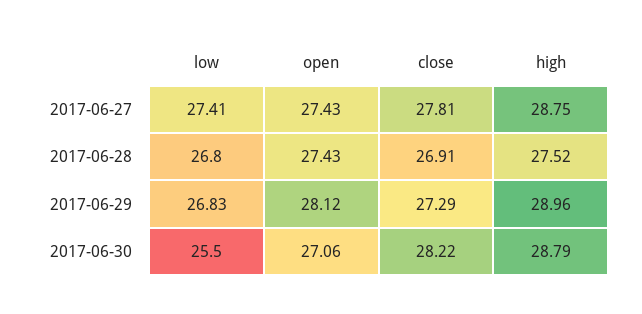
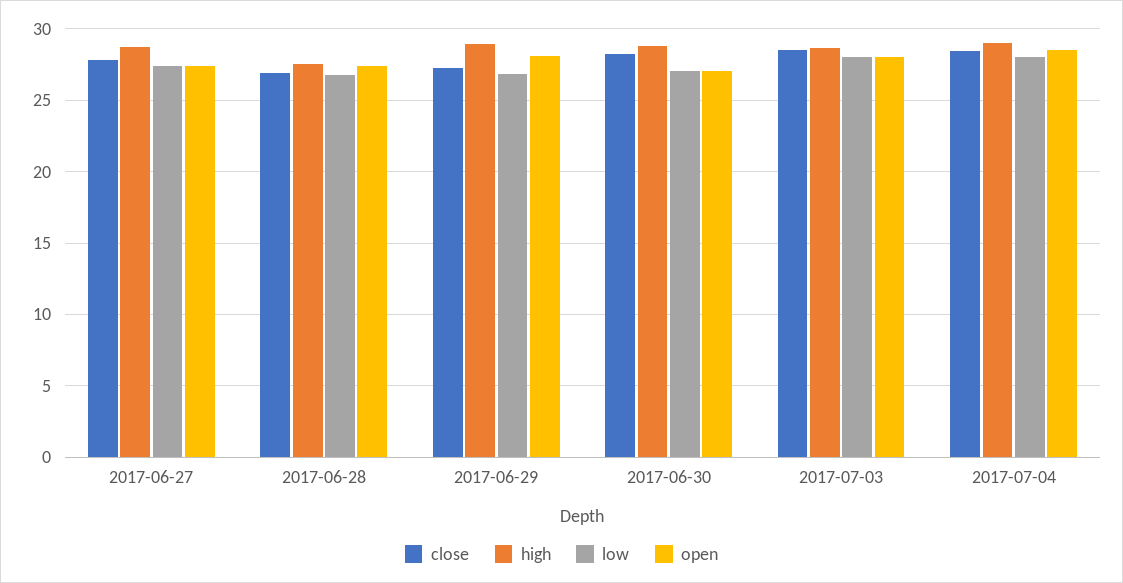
low, 2017-06-30: 25.5 -> 27
close, 2017-07-03: none -> 28.5
high, 2017-07-03: none -> 28.5
low, 2017-07-03: none -> 28
open, 2017-07-03: none -> 28
close, 2017-07-04: none -> 28.5
high, 2017-07-04: none -> 29
low, 2017-07-04: none -> 28
open, 2017-07-04: none -> 28.5

